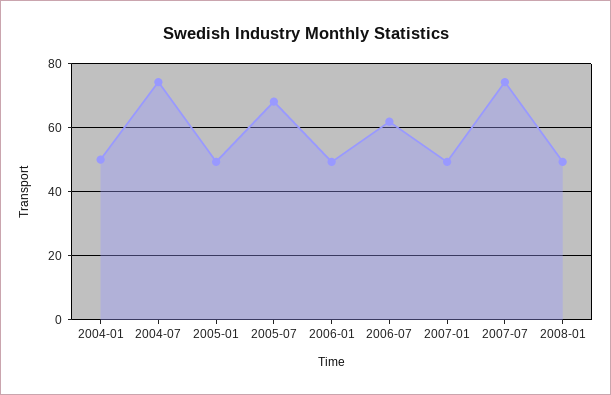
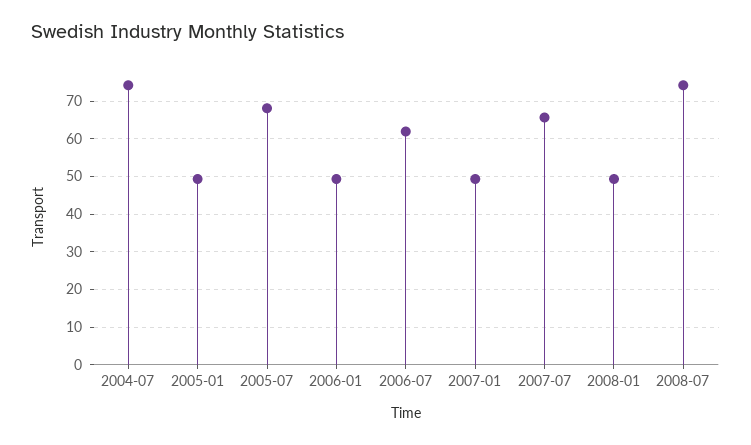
2004-01: 50 -> none
2007-07: 74 -> 66
2008-07: none -> 74

